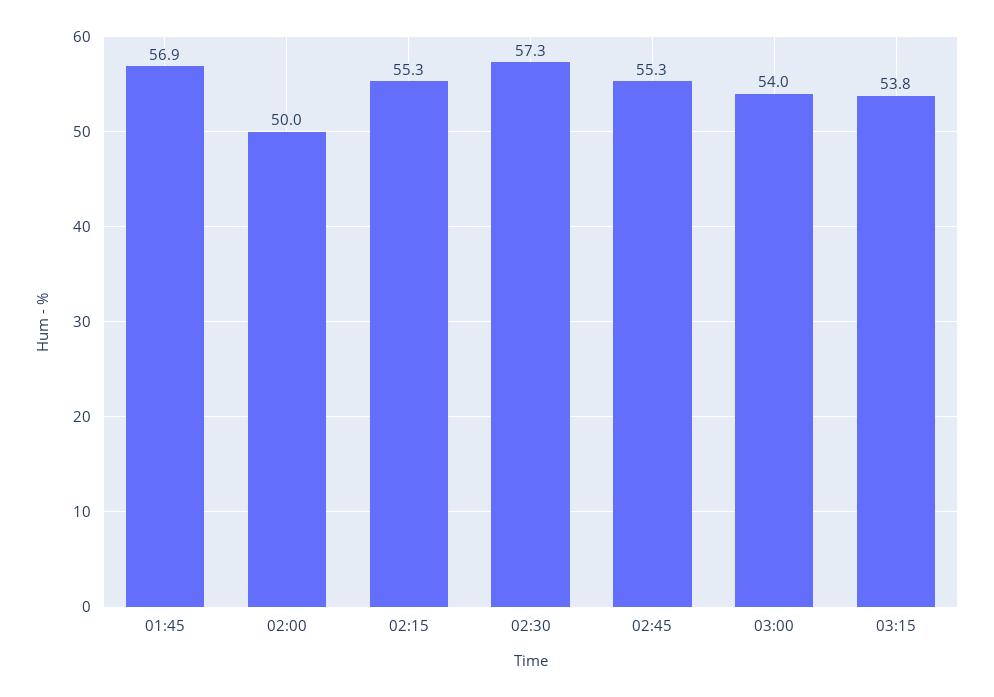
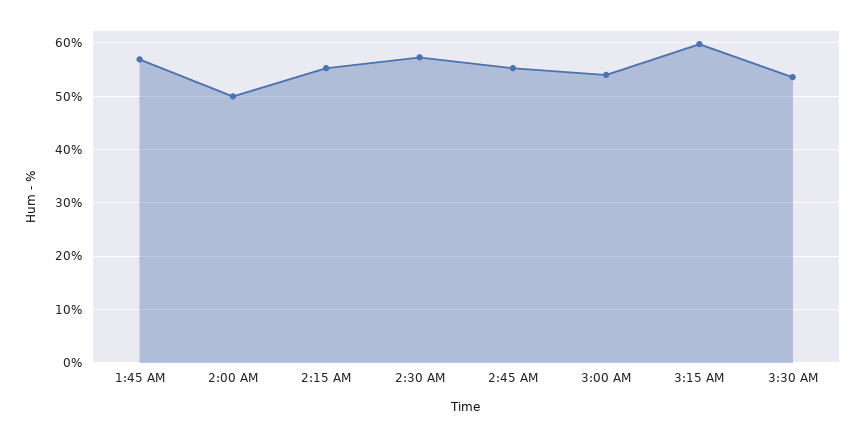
03:15: 53.8 -> 60
3:30 AM: none -> 54

